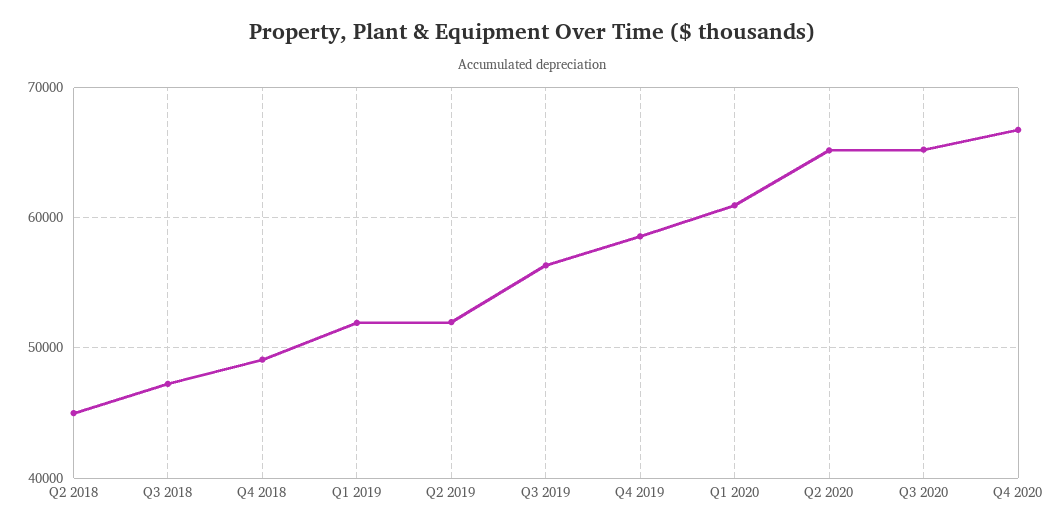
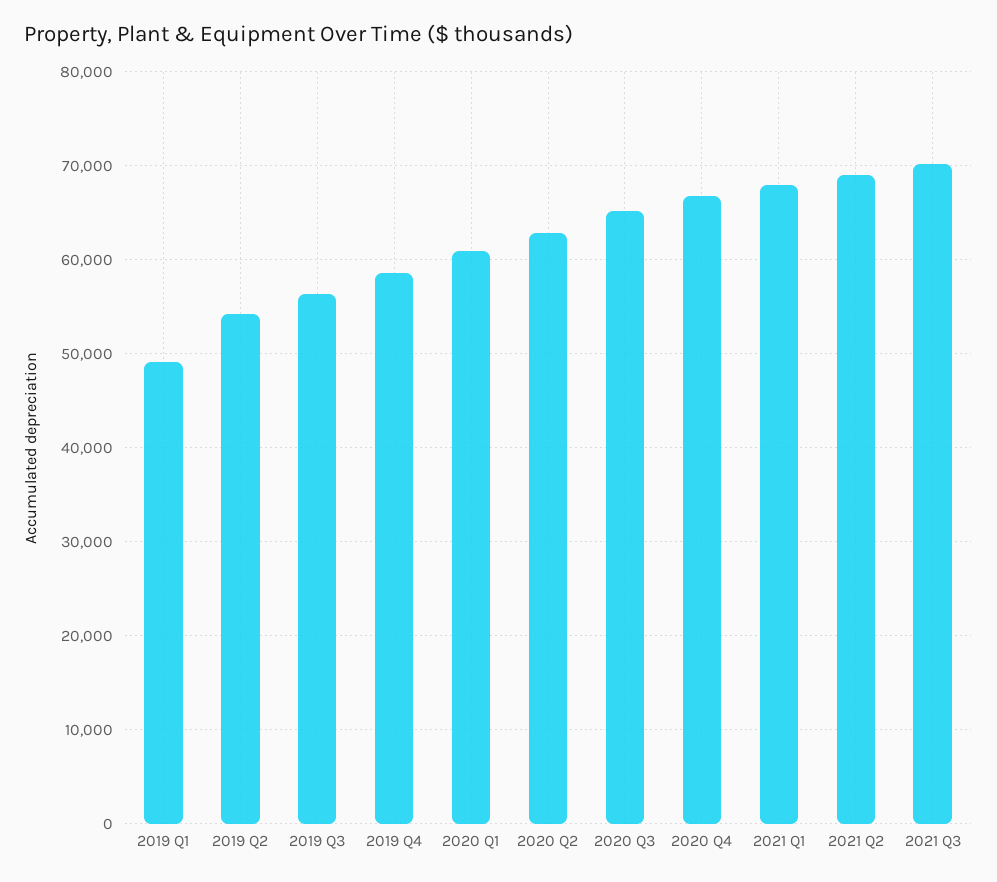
Q2 2018: 45000 -> none
Q3 2018: 47000 -> none
Q4 2018: 49000 -> none
Q1 2019: 52000 -> 49000
Q2 2019: 52000 -> 54000
Q2 2020: 65000 -> 63000
2021 Q1: none -> 68000
2021 Q2: none -> 69000
2021 Q3: none -> 70000

